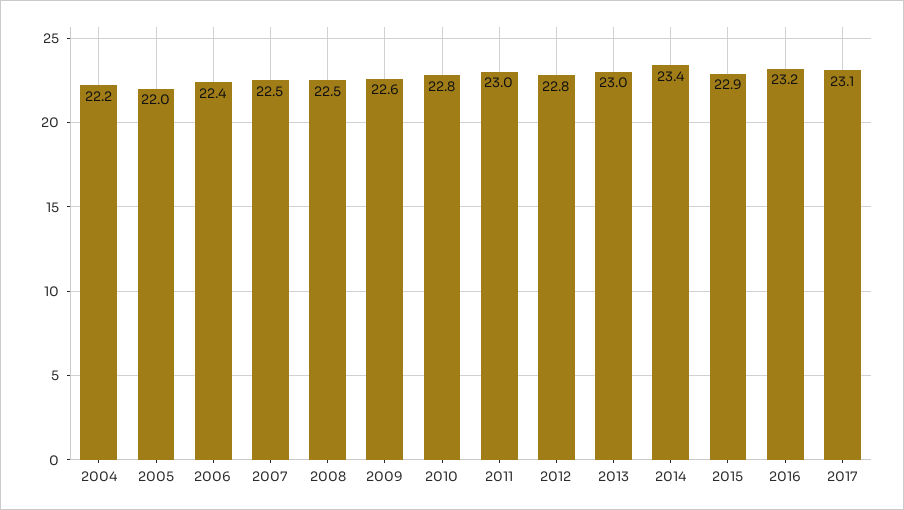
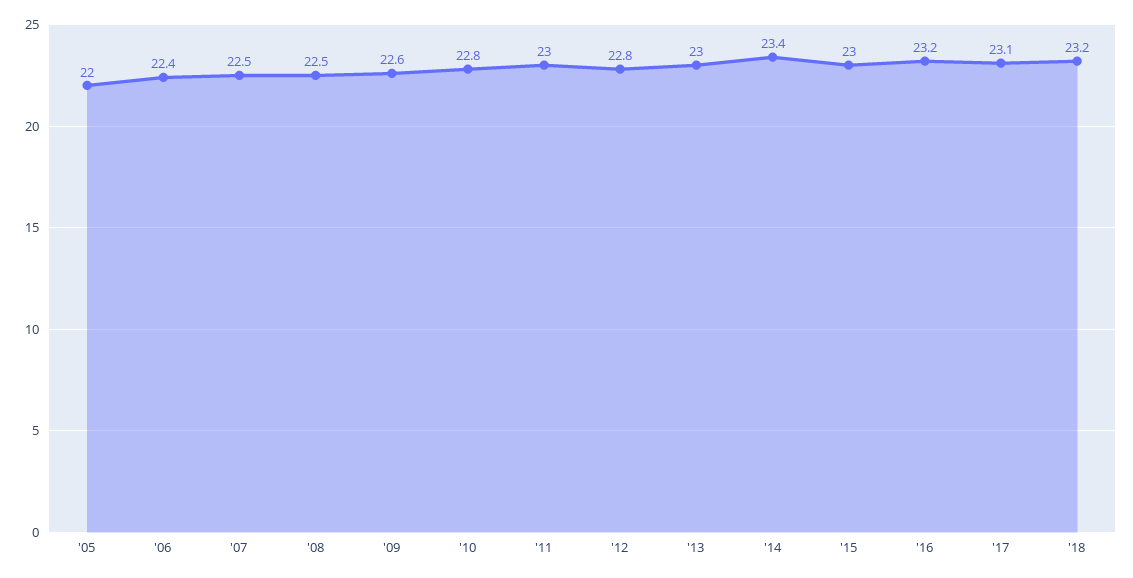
2004: 22.2 -> none
2015: 22.9 -> 23
'18: none -> 23.2

